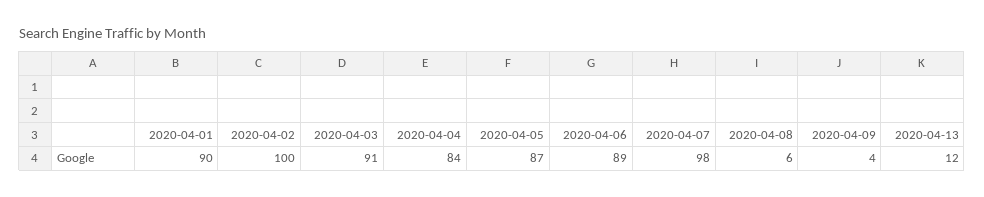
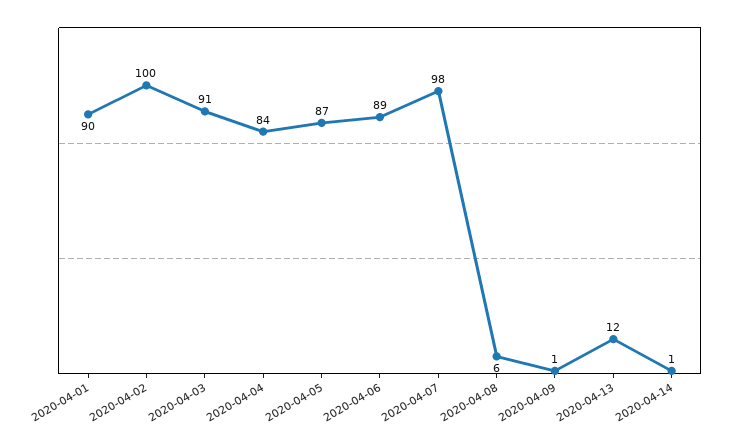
2020-04-09: 4 -> 1
2020-04-14: none -> 1

